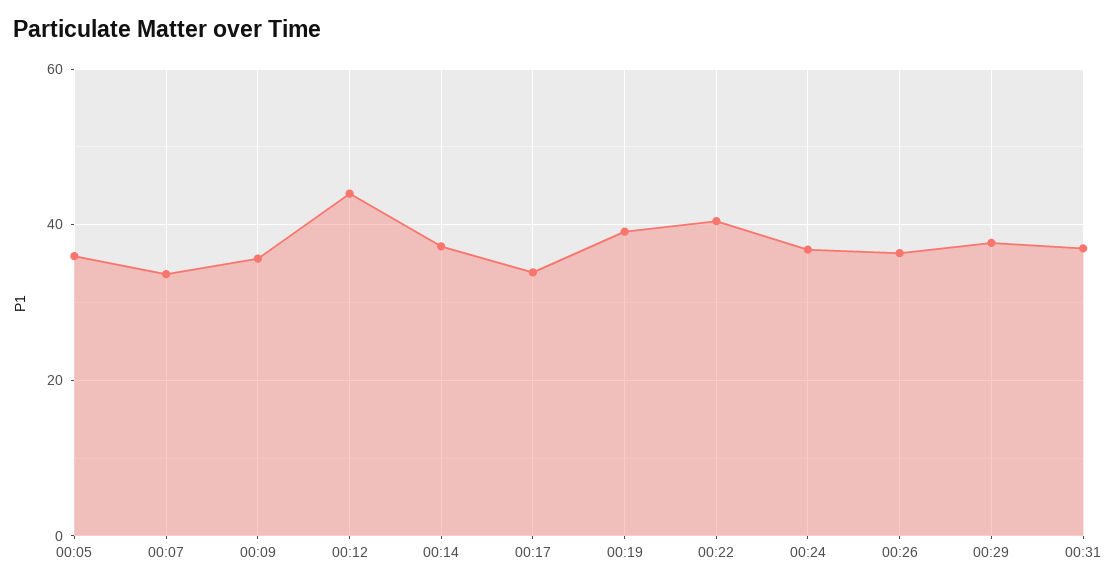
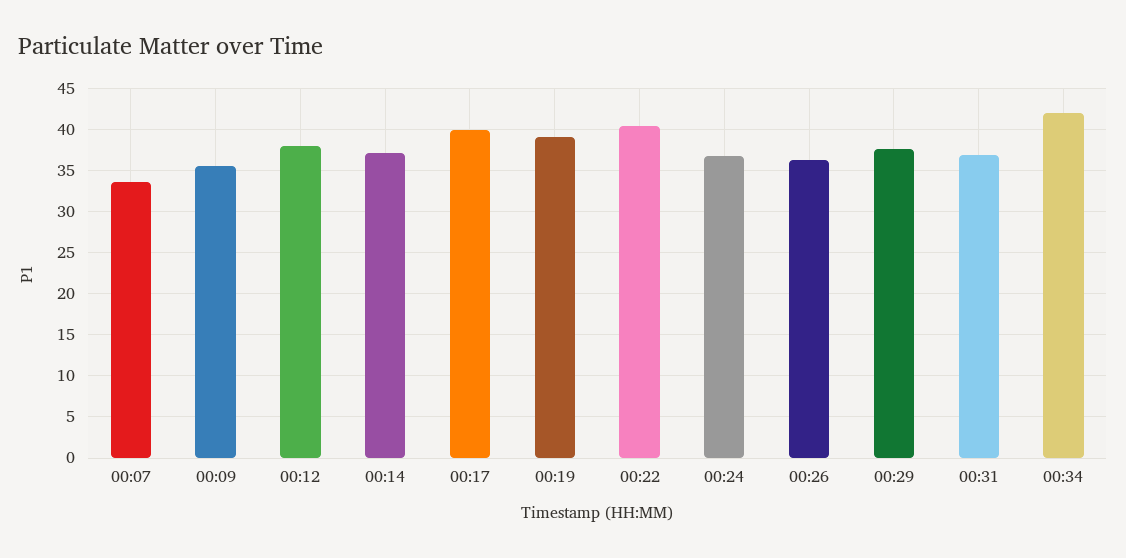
00:05: 36 -> none
00:12: 44 -> 38
00:17: 34 -> 40
00:34: none -> 42

